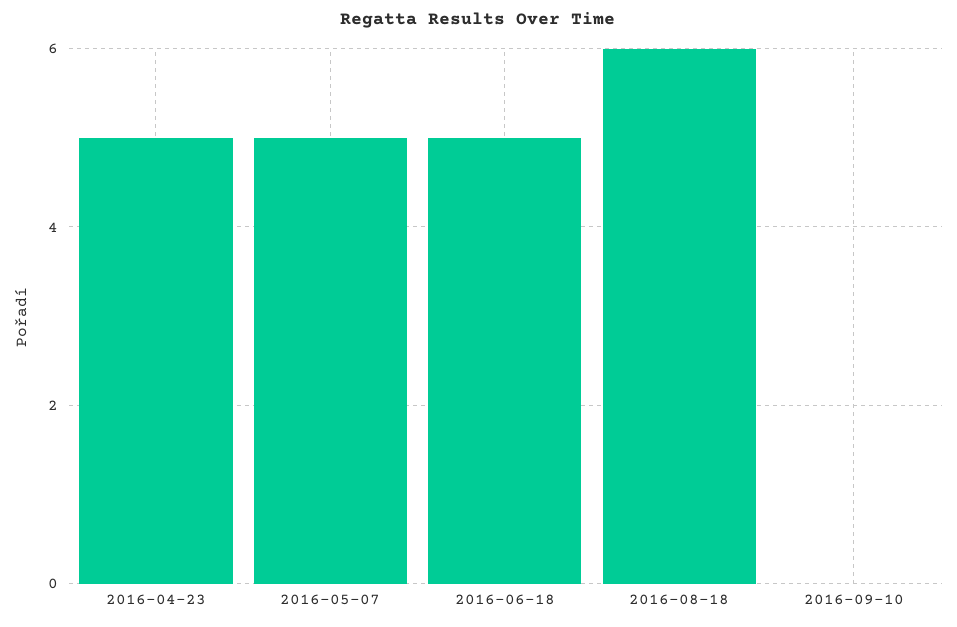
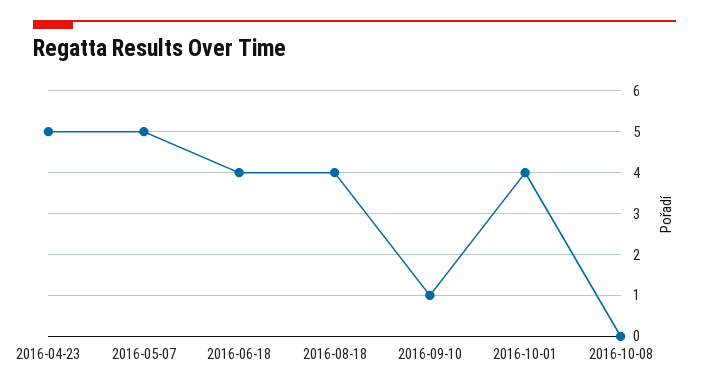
2016-06-18: 5 -> 4
2016-08-18: 6 -> 4
2016-09-10: 0 -> 1
2016-10-01: none -> 4
2016-10-08: none -> 0

